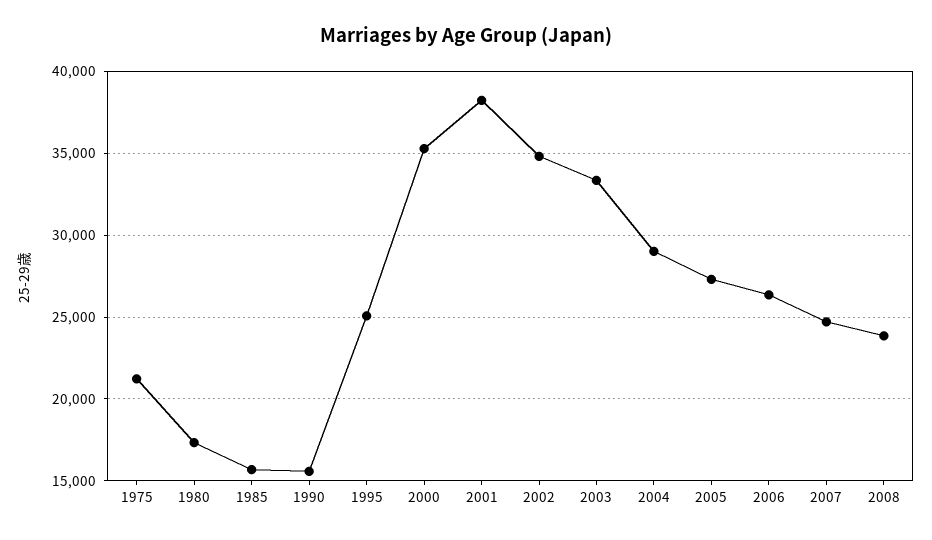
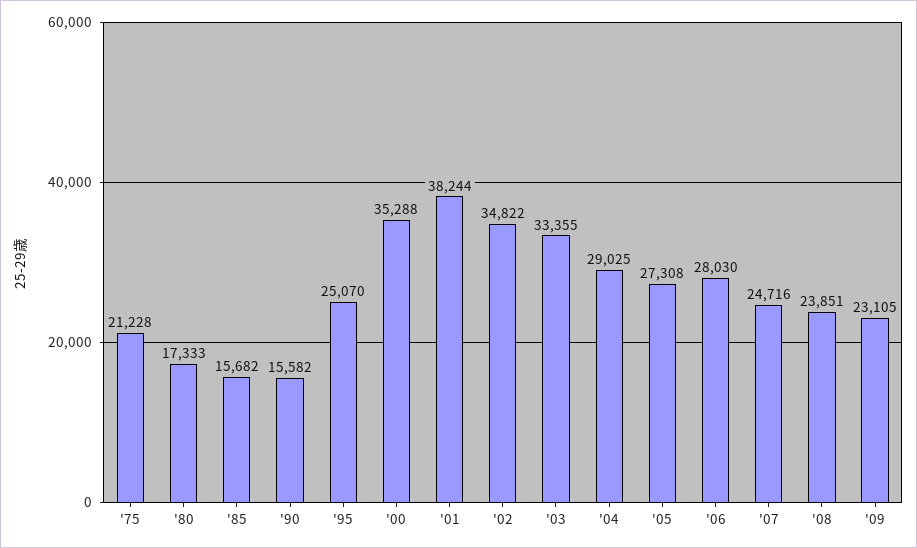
2006: 26500 -> 28030
'09: none -> 23105

